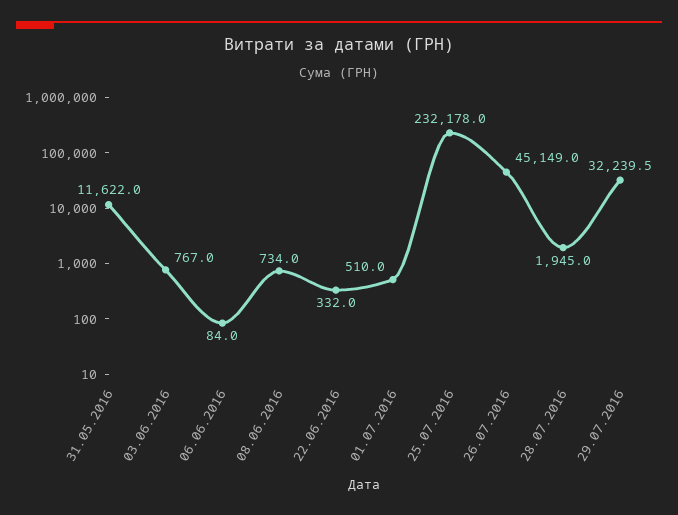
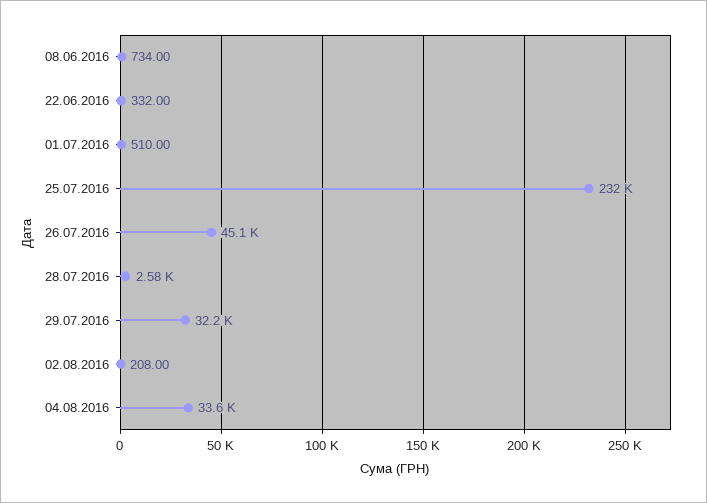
31.05.2016: 11622 -> none
03.06.2016: 767 -> none
06.06.2016: 84 -> none
28.07.2016: 1945 -> 2580
02.08.2016: none -> 208
04.08.2016: none -> 33600

